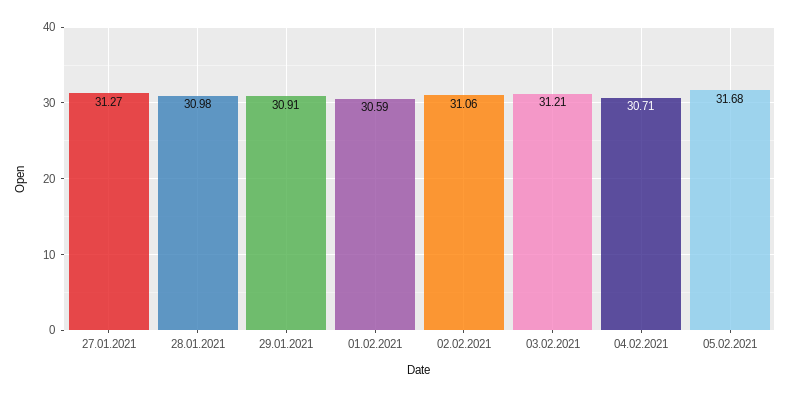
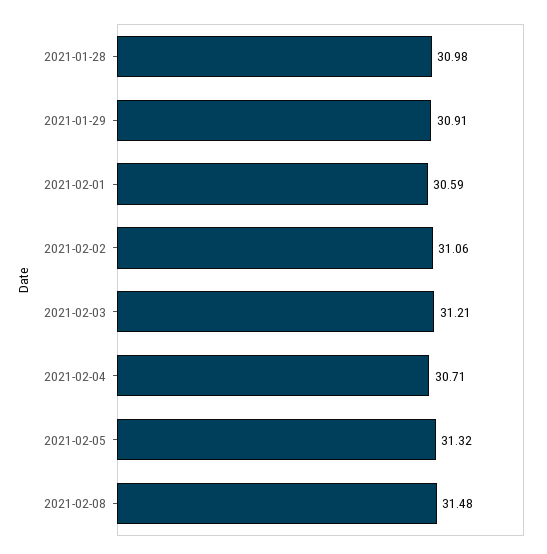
27.01.2021: 31.27 -> none
05.02.2021: 31.68 -> 31.32
2021-02-08: none -> 31.48

